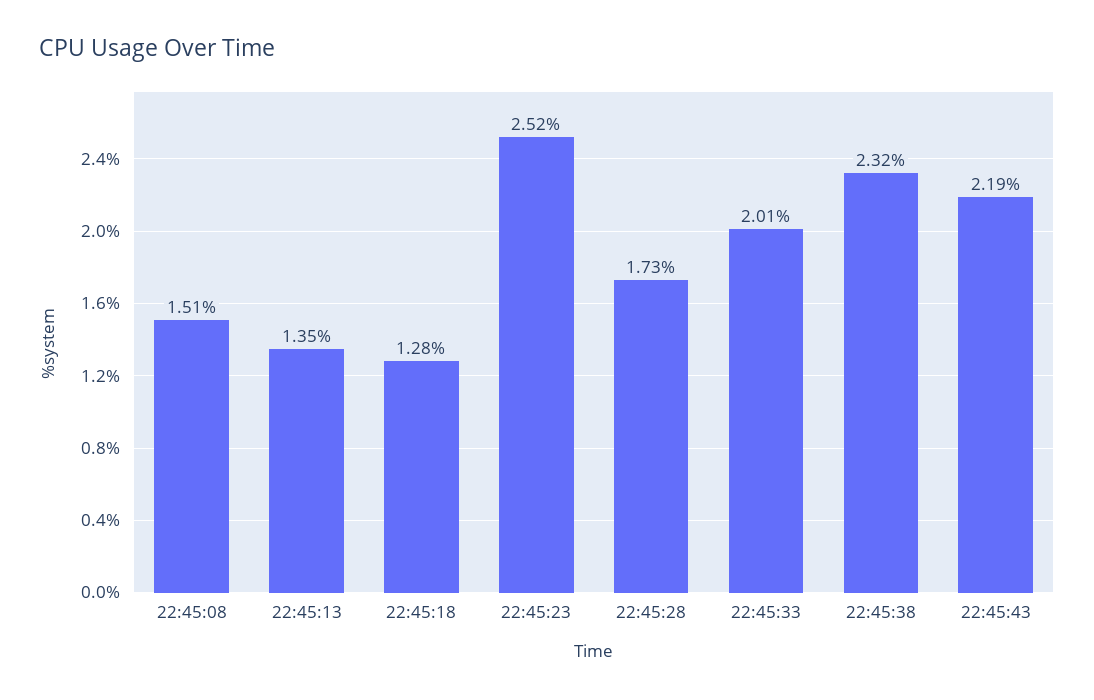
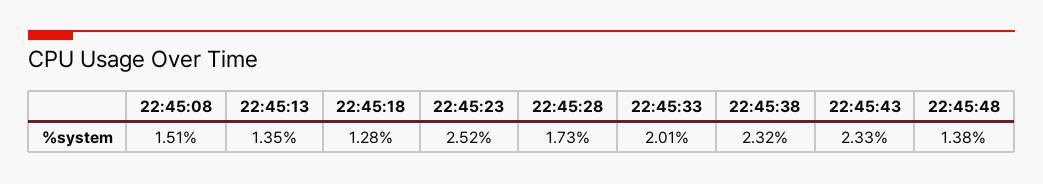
22:45:43: 2.19 -> 2.33
22:45:48: none -> 1.38

